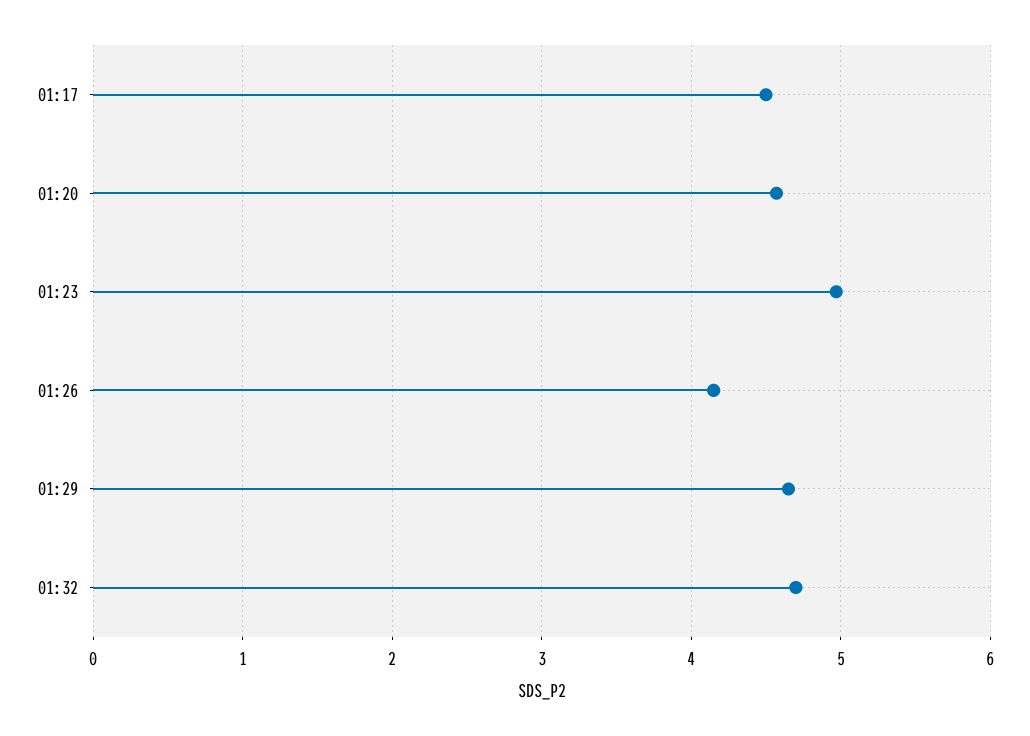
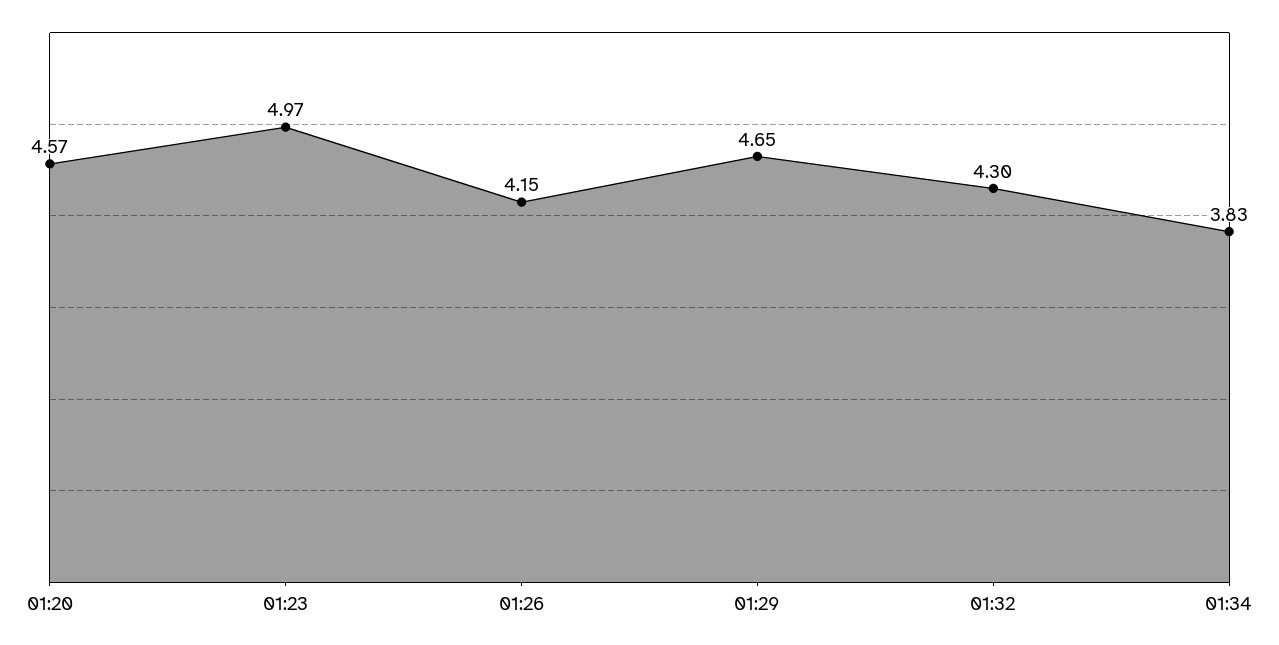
01:17: 4.5 -> none
01:32: 4.7 -> 4.3
01:34: none -> 3.83

